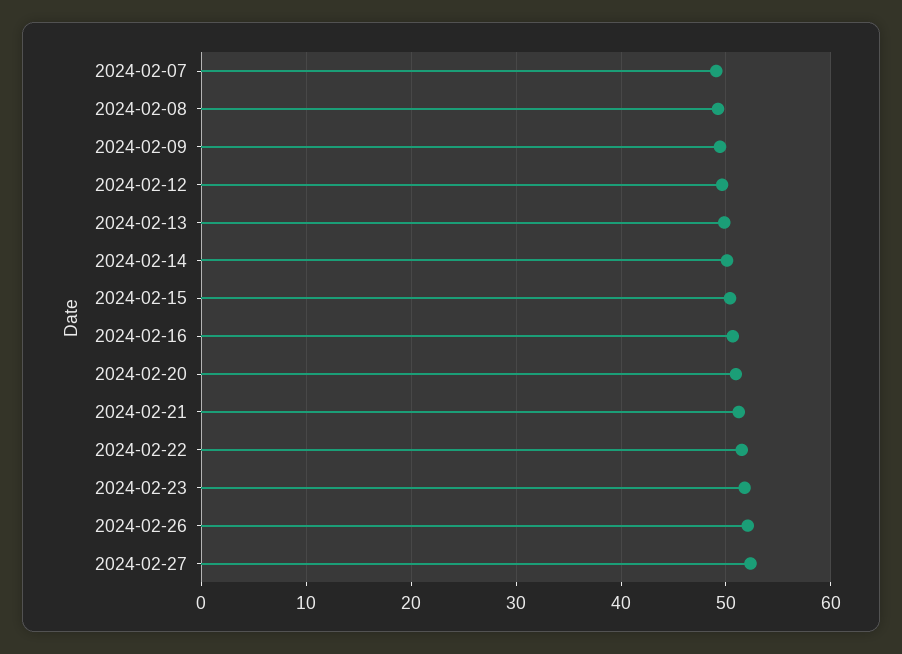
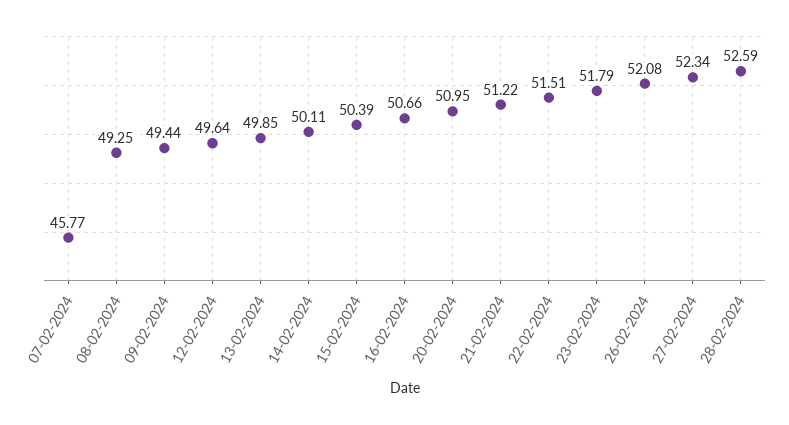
2024-02-07: 49 -> 45.77
28-02-2024: none -> 52.59

